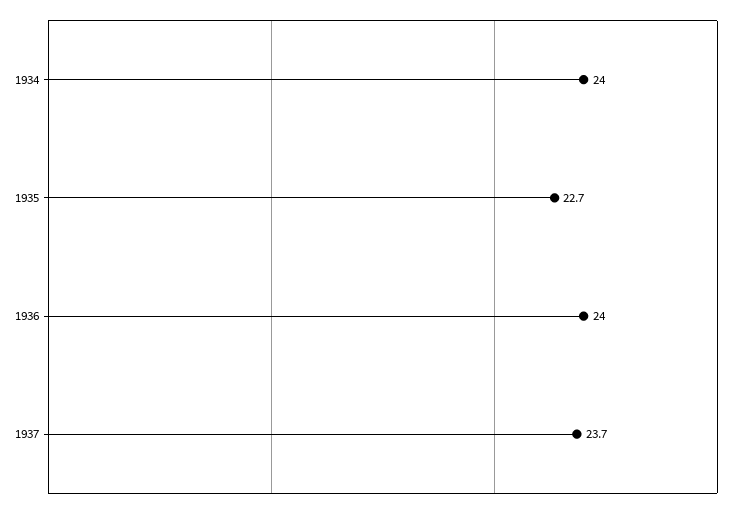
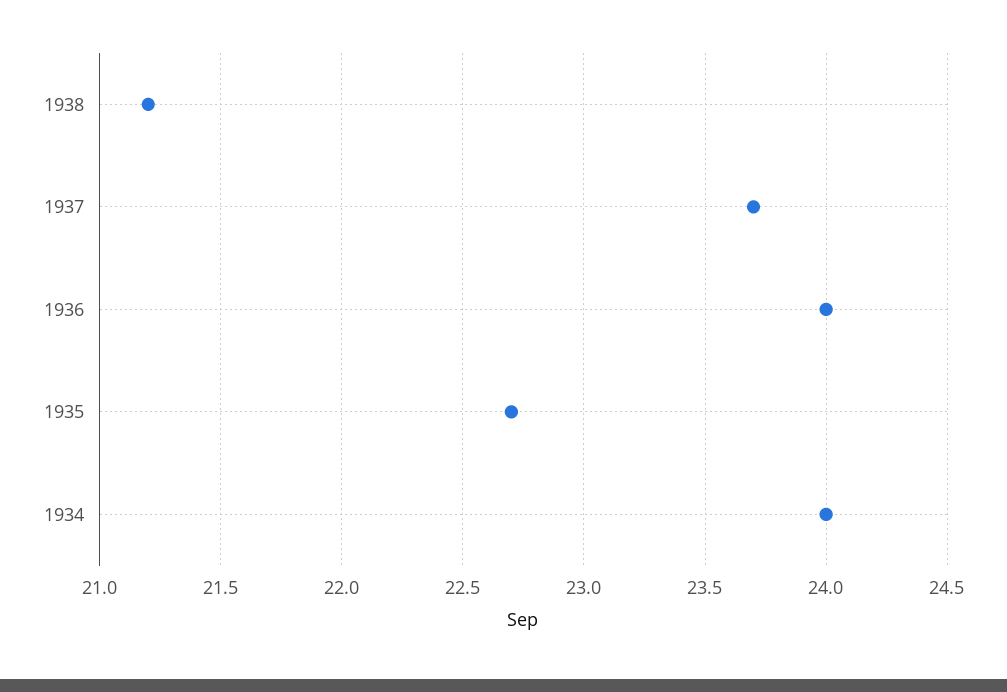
1938: none -> 21.2

